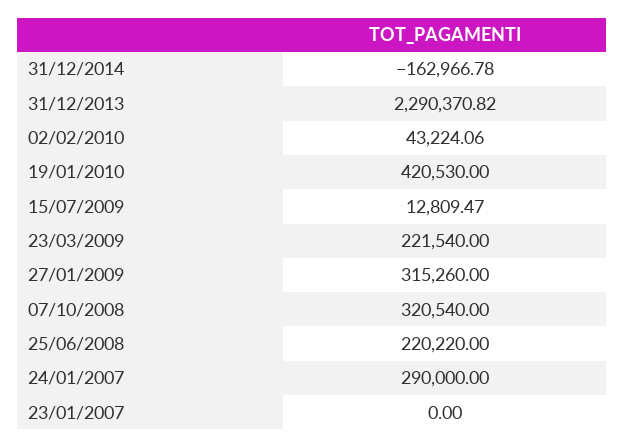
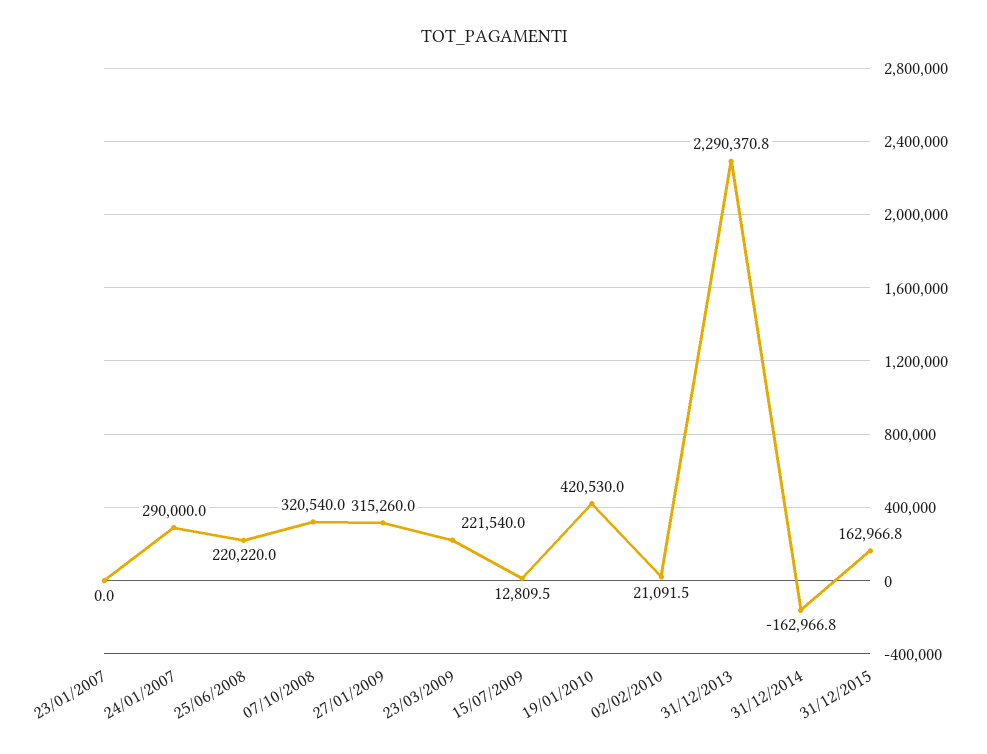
02/02/2010: 43224.06 -> 21091.5
31/12/2015: none -> 162966.8

